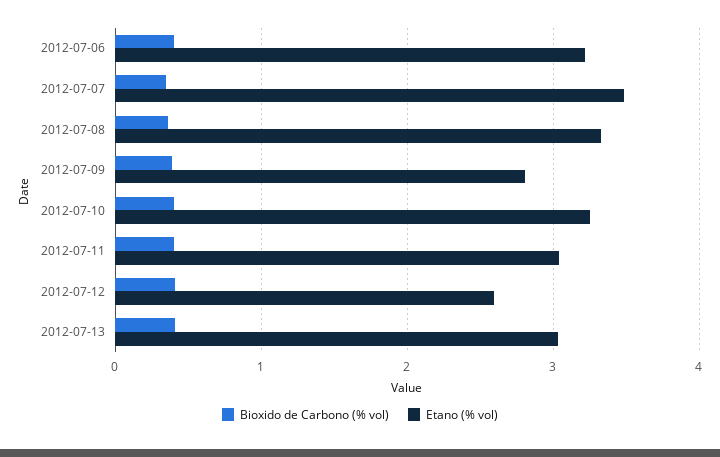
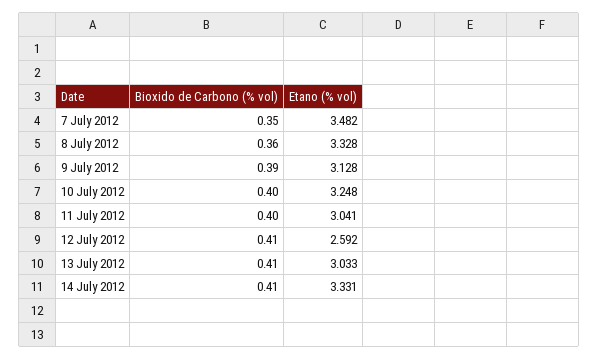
Bioxido de Carbono (% vol), 2012-07-06: 0.4 -> none
Etano (% vol), 2012-07-06: 3.2 -> none
Etano (% vol), 2012-07-09: 2.8 -> 3.128
Bioxido de Carbono (% vol), 14 July 2012: none -> 0.41
Etano (% vol), 14 July 2012: none -> 3.331

